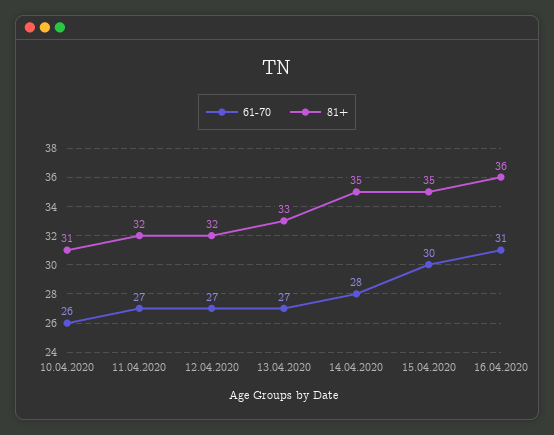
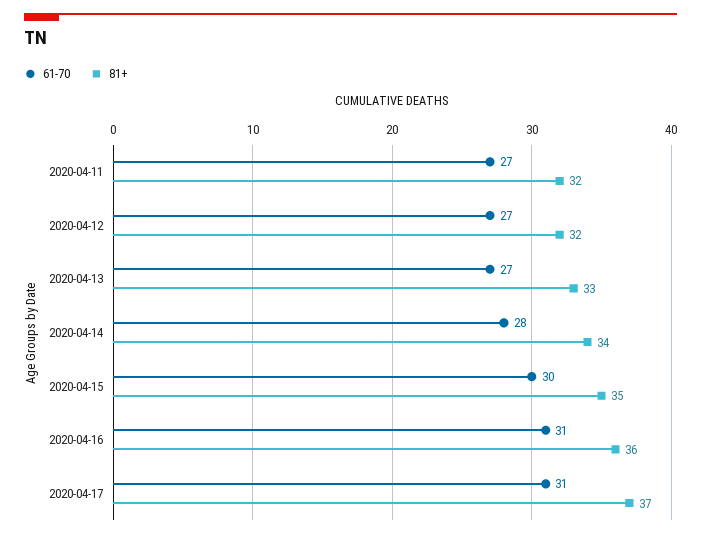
61-70, 10.04.2020: 26 -> none
81+, 10.04.2020: 31 -> none
81+, 14.04.2020: 35 -> 34
61-70, 2020-04-17: none -> 31
81+, 2020-04-17: none -> 37

